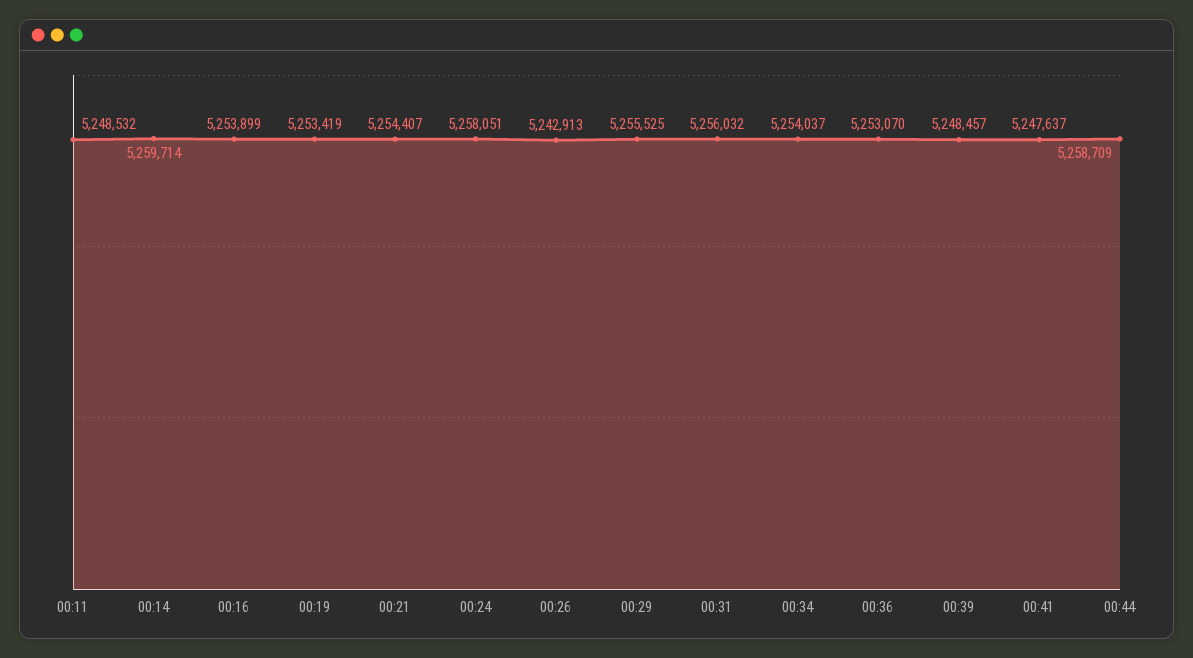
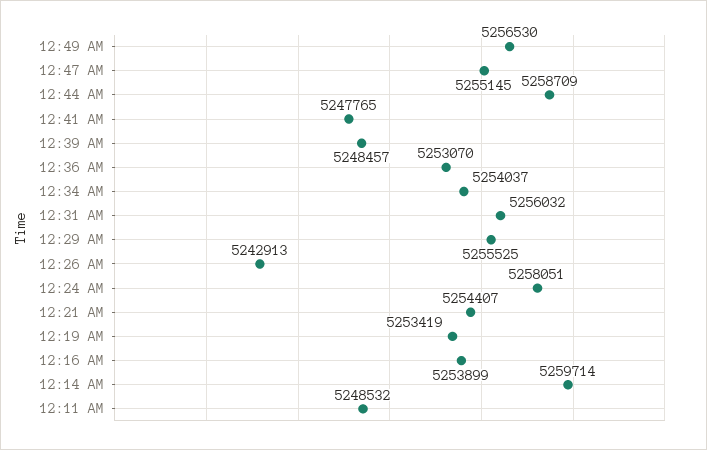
00:41: 5247637 -> 5247765
12:49 AM: none -> 5256530
12:47 AM: none -> 5255145

